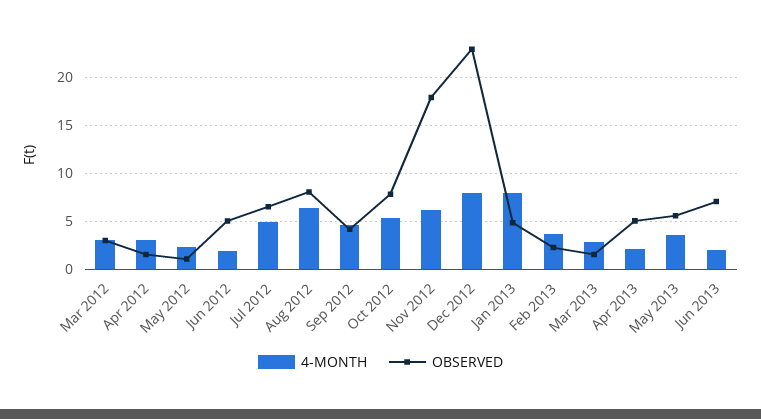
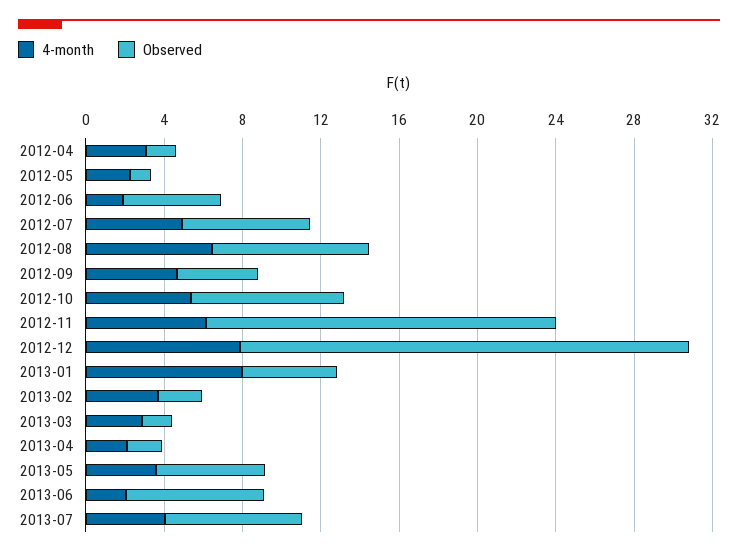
4-MONTH, Mar 2012: 3 -> none
OBSERVED, Mar 2012: 3 -> none
OBSERVED, Apr 2013: 5 -> 2
4-MONTH, 2013-07: none -> 4
OBSERVED, 2013-07: none -> 7

